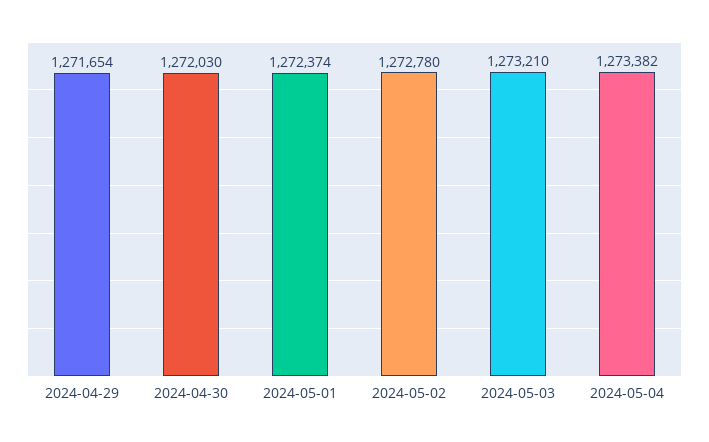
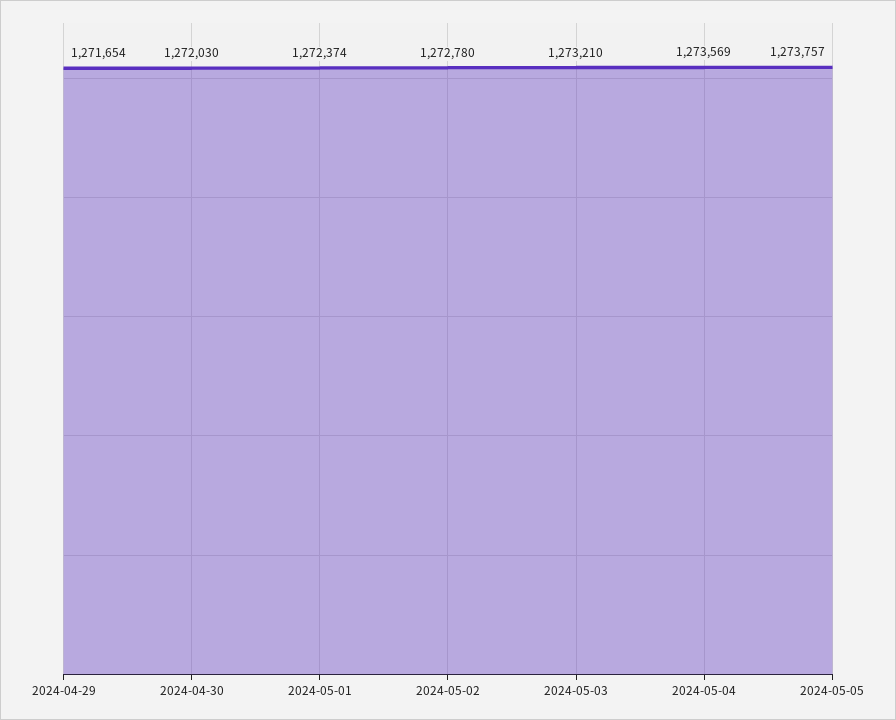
2024-05-04: 1273382 -> 1273569
2024-05-05: none -> 1273757

